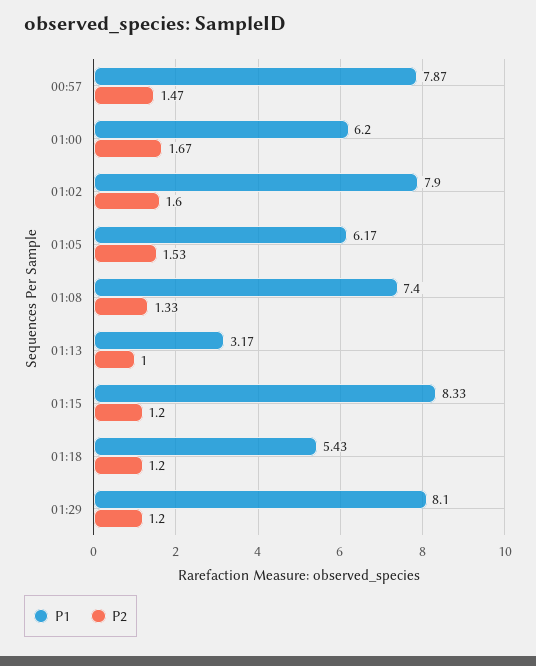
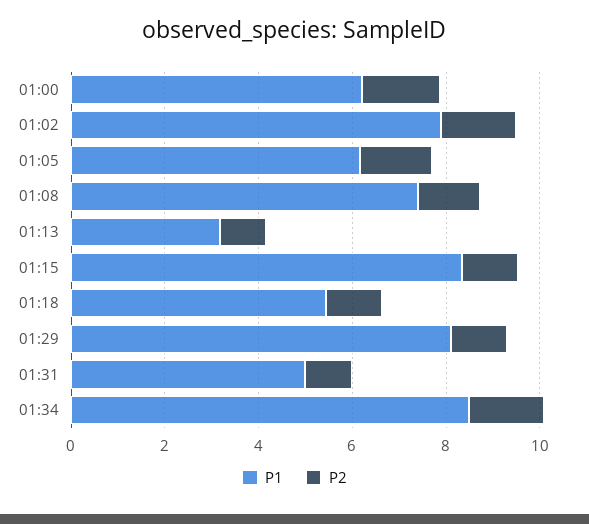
P1, 00:57: 7.87 -> none
P2, 00:57: 1.47 -> none
P1, 01:31: none -> 5
P2, 01:31: none -> 1
P1, 01:34: none -> 8.5
P2, 01:34: none -> 1.5

